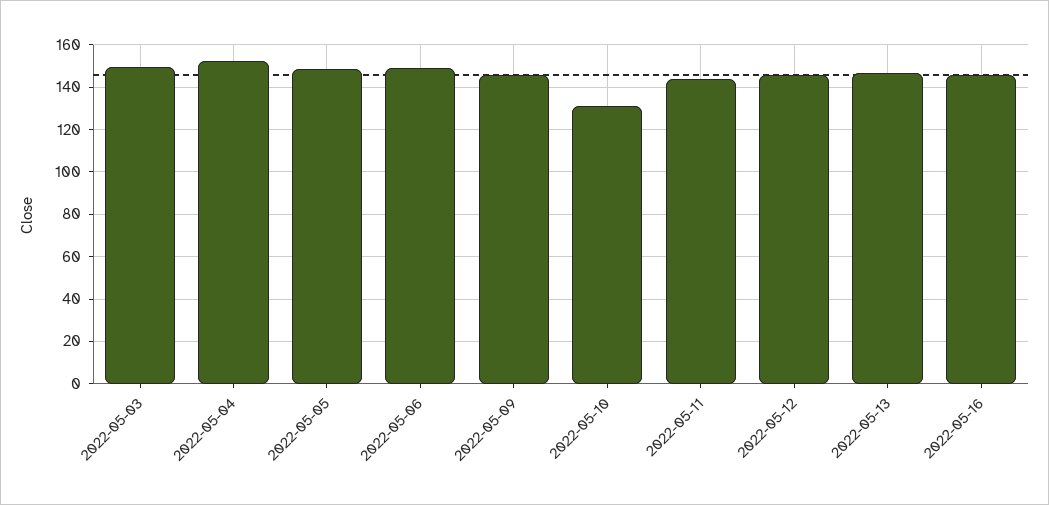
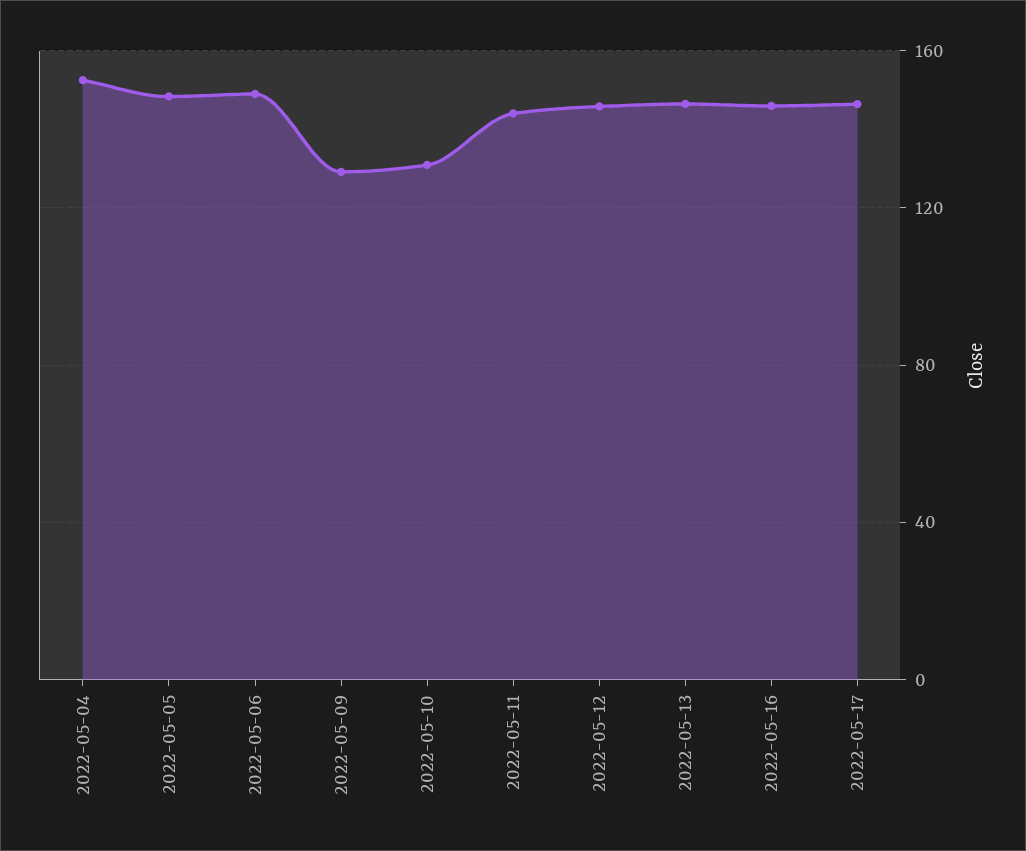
2022-05-03: 150 -> none
2022-05-09: 145 -> 130
2022-05-17: none -> 145

